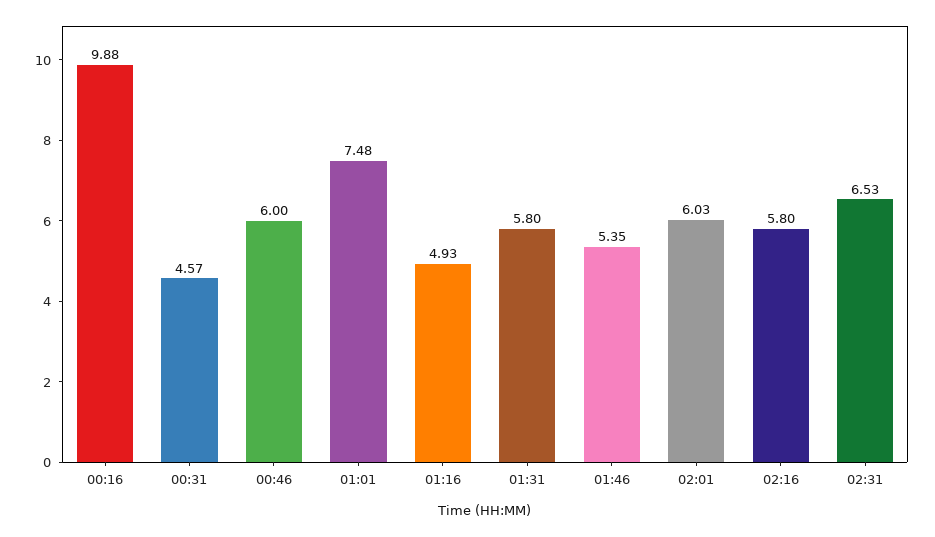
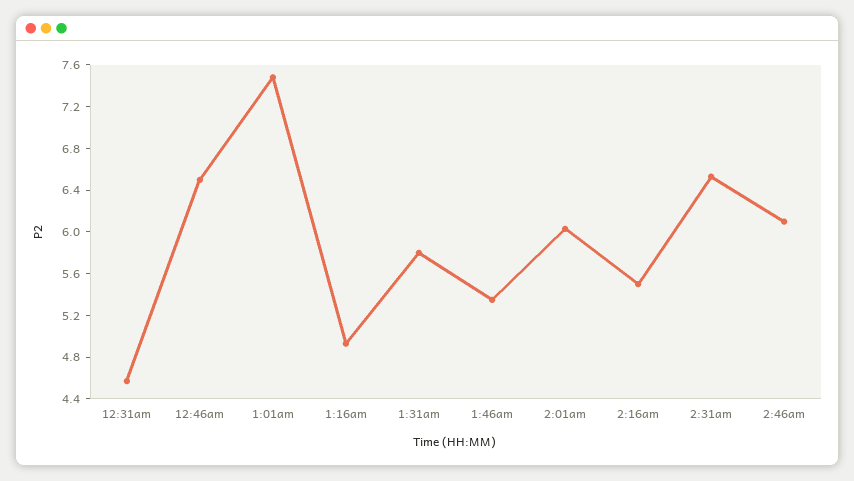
00:16: 9.88 -> none
00:46: 6 -> 6.5
02:16: 5.8 -> 5.5
2:46am: none -> 6.1

